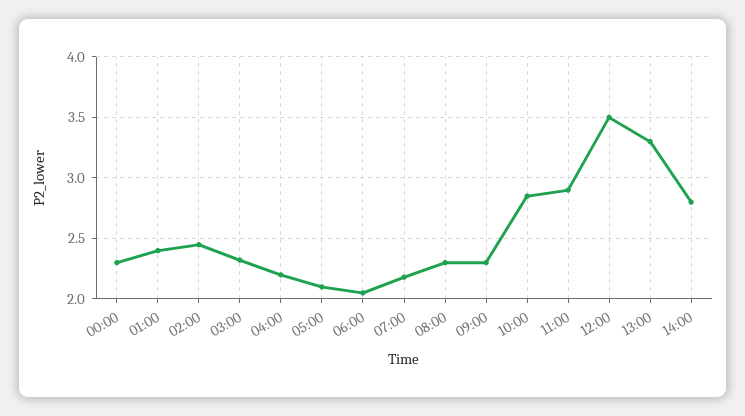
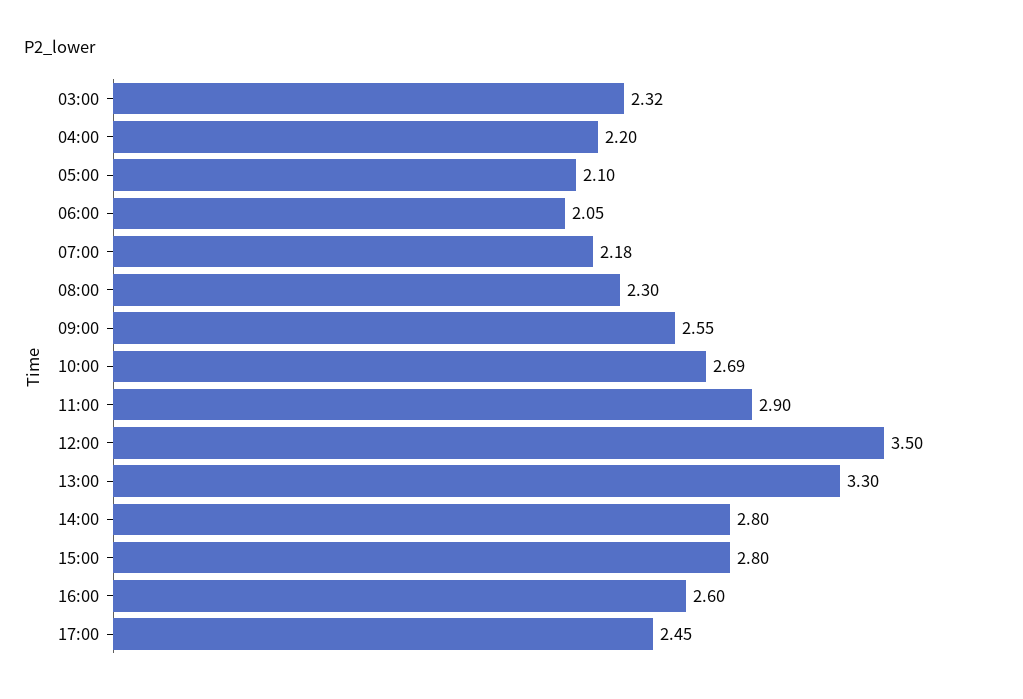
00:00: 2.3 -> none
01:00: 2.4 -> none
02:00: 2.45 -> none
09:00: 2.3 -> 2.55
10:00: 2.85 -> 2.69
15:00: none -> 2.8
16:00: none -> 2.6
17:00: none -> 2.45

